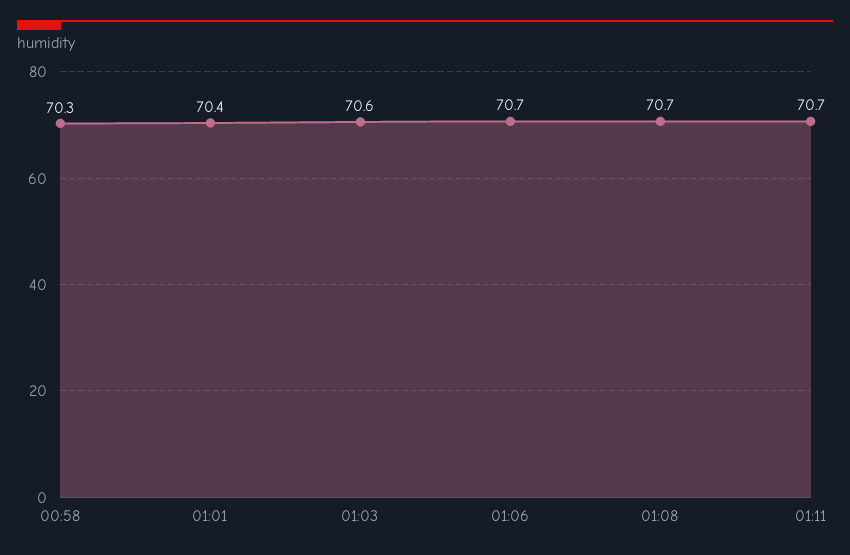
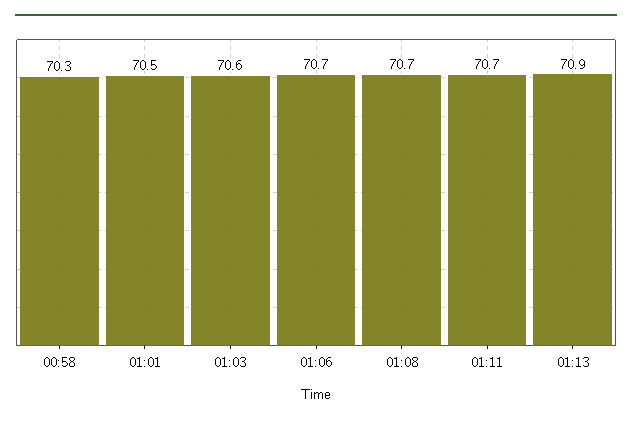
01:01: 70.4 -> 70.5
01:13: none -> 70.9

